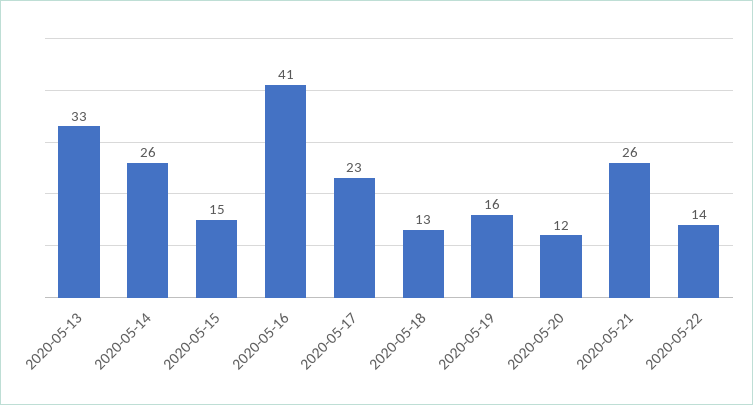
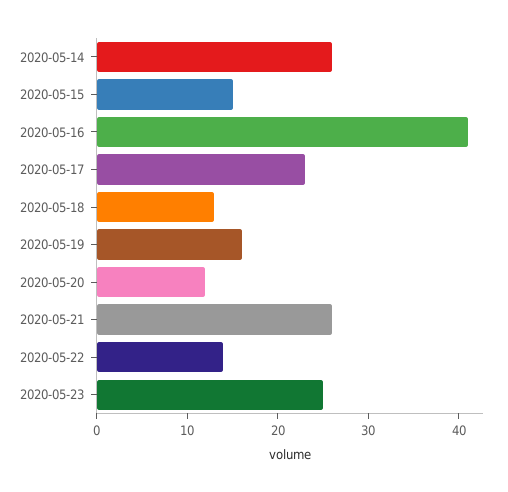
2020-05-13: 33 -> none
2020-05-23: none -> 25

